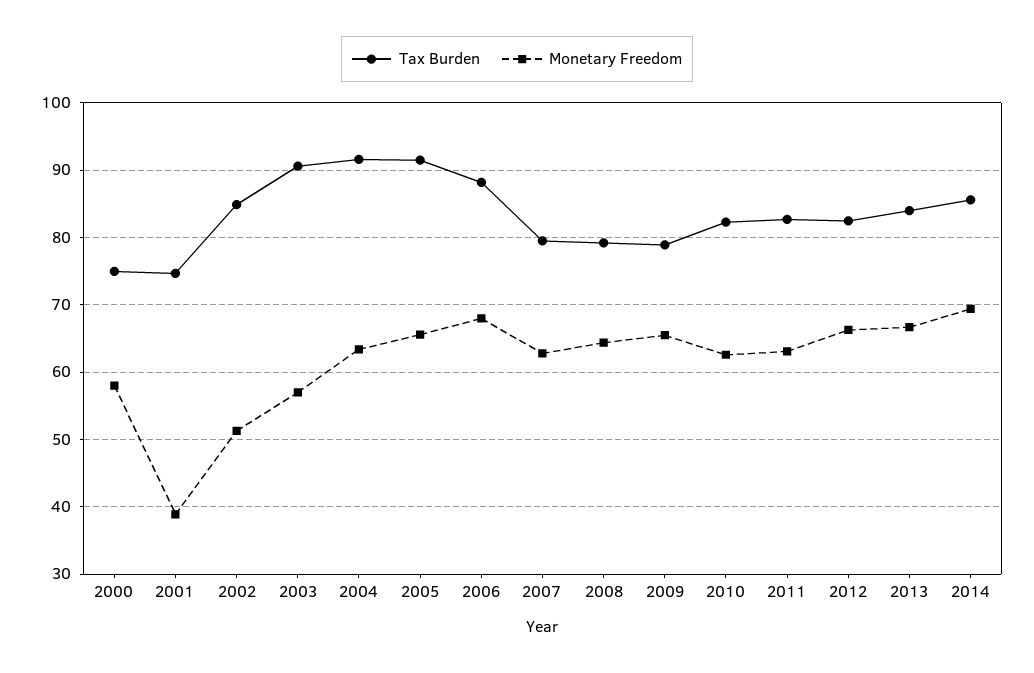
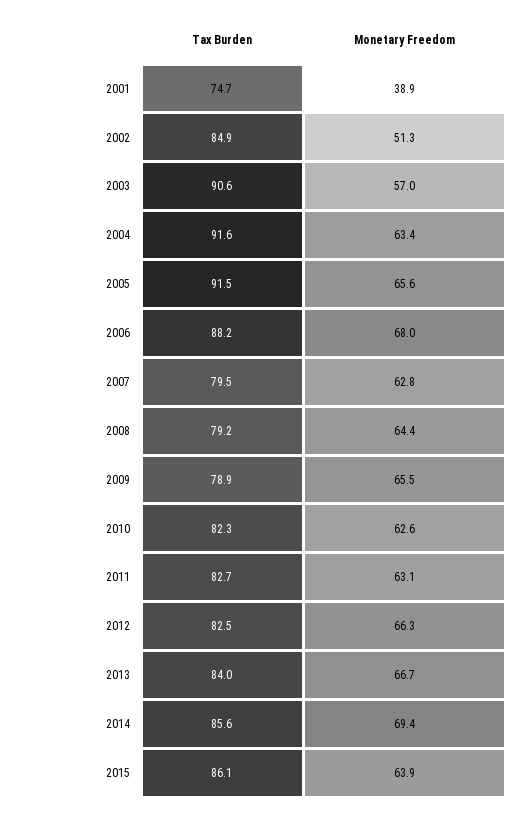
Tax Burden, 2000: 75 -> none
Monetary Freedom, 2000: 58 -> none
Tax Burden, 2015: none -> 86.1
Monetary Freedom, 2015: none -> 63.9

